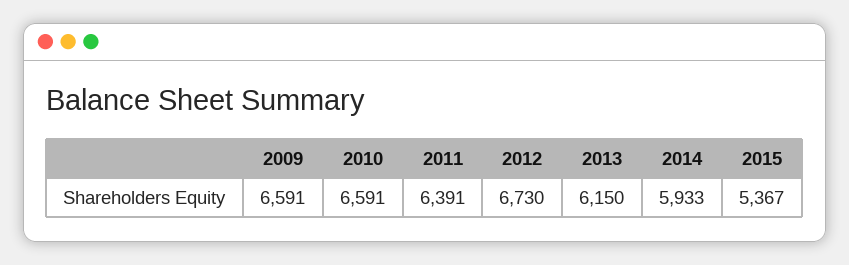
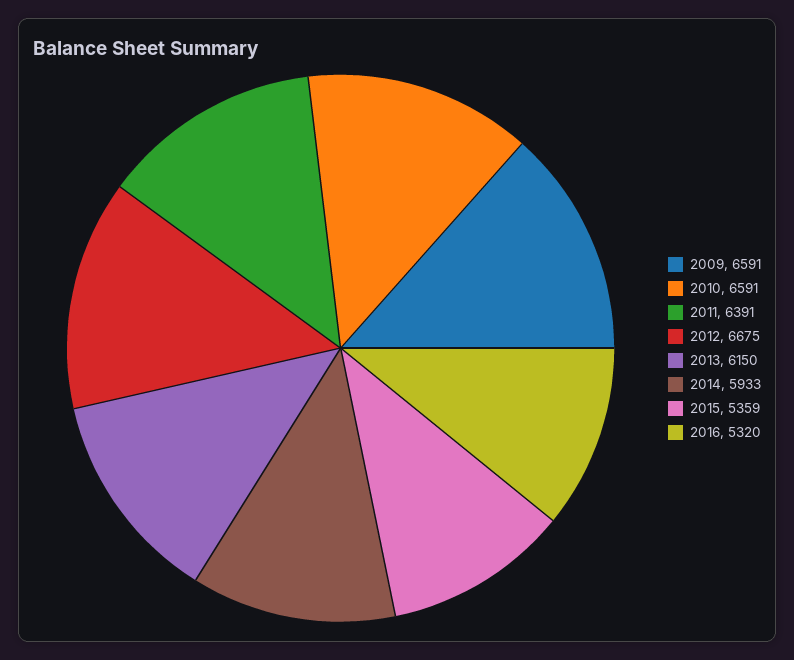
2012: 6730 -> 6675
2015: 5367 -> 5359
2016: none -> 5320

